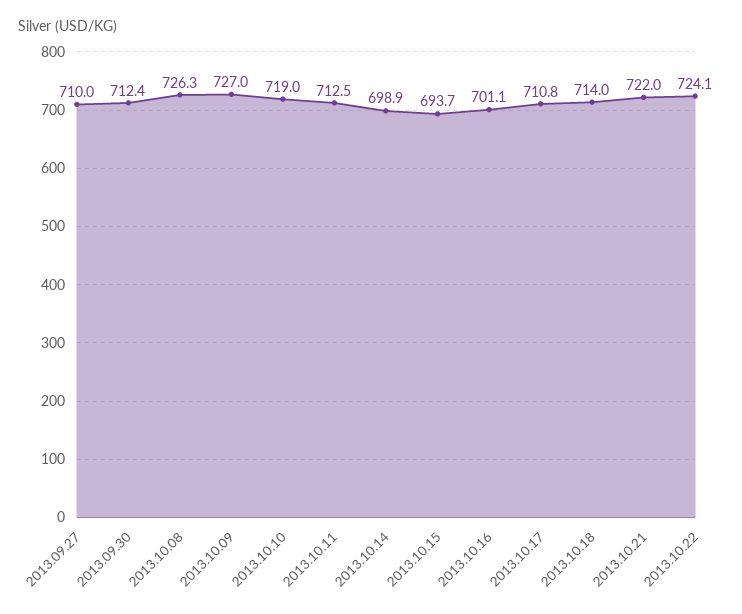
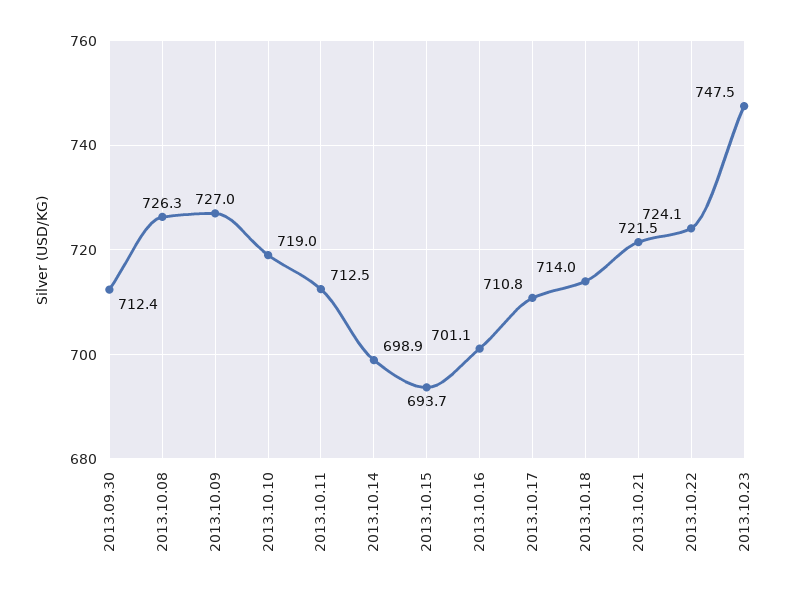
2013.09.27: 710 -> none
2013.10.21: 722 -> 721.5
2013.10.23: none -> 747.5

